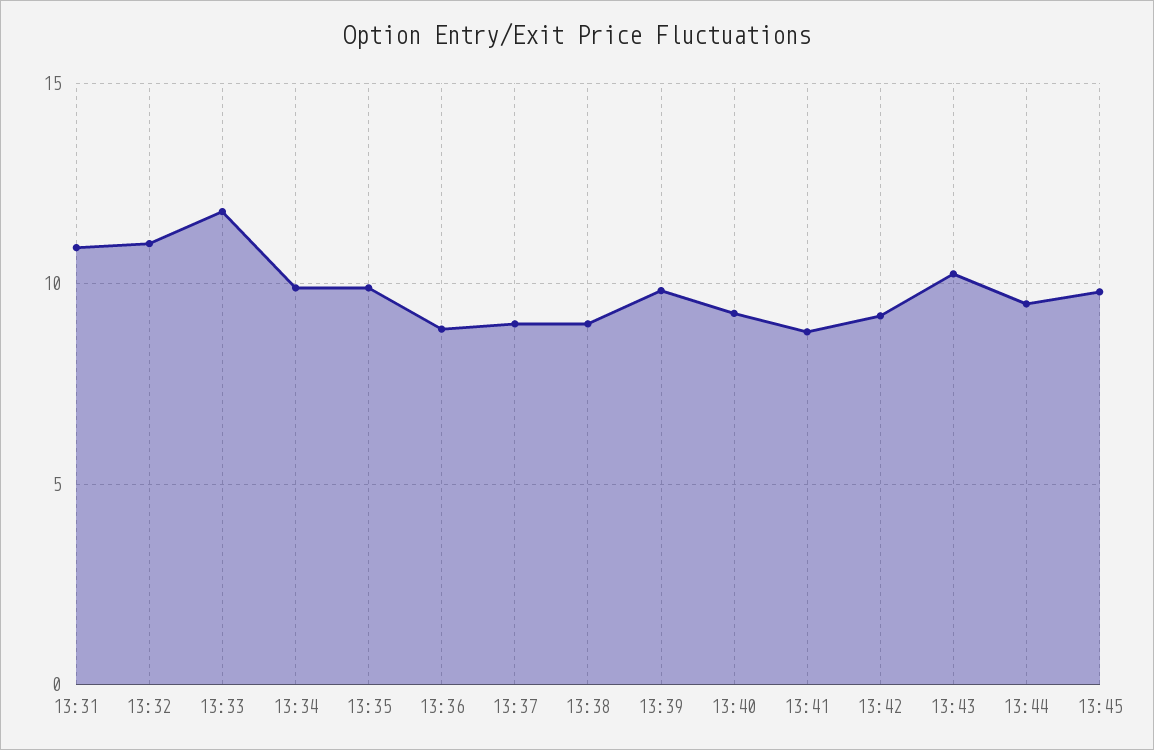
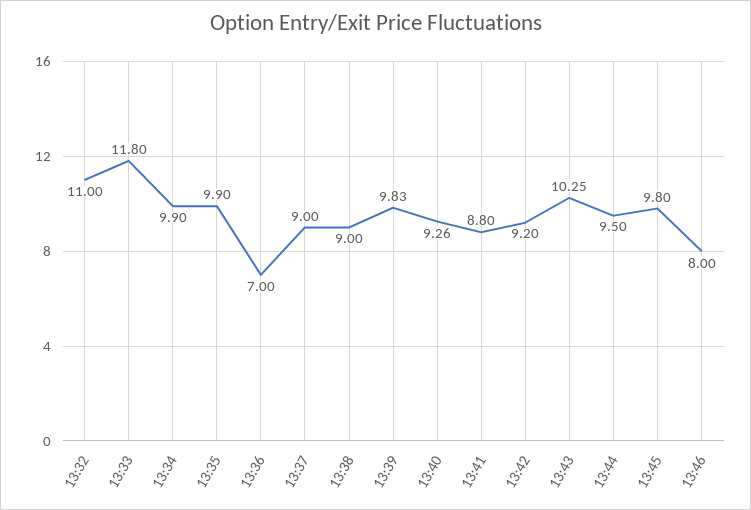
13:31: 11 -> none
13:36: 9 -> 7
13:46: none -> 8

